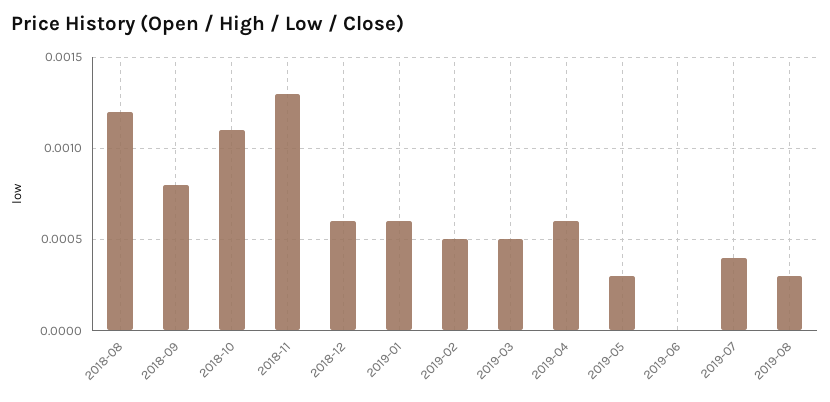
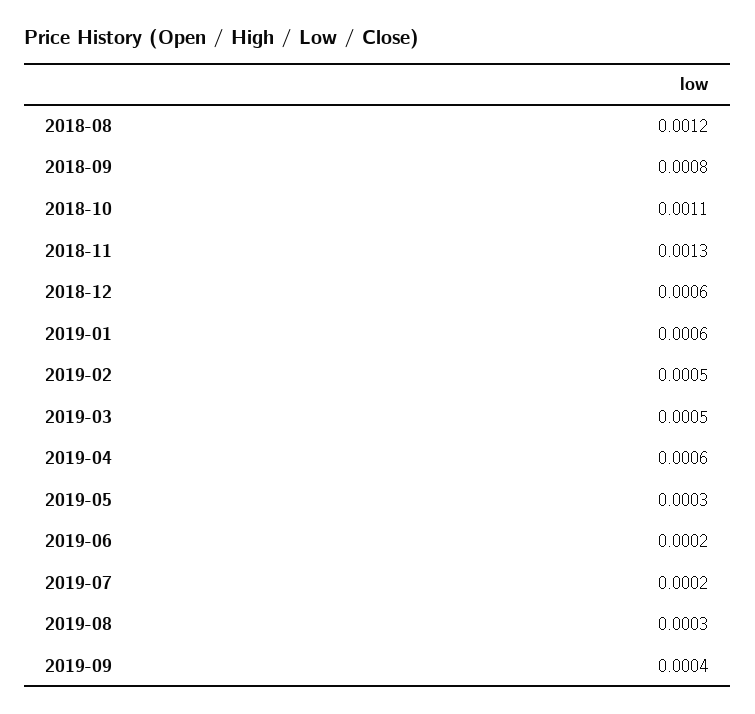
2019-06: 0 -> 0.0002
2019-07: 0.0004 -> 0.0002
2019-09: none -> 0.0004

